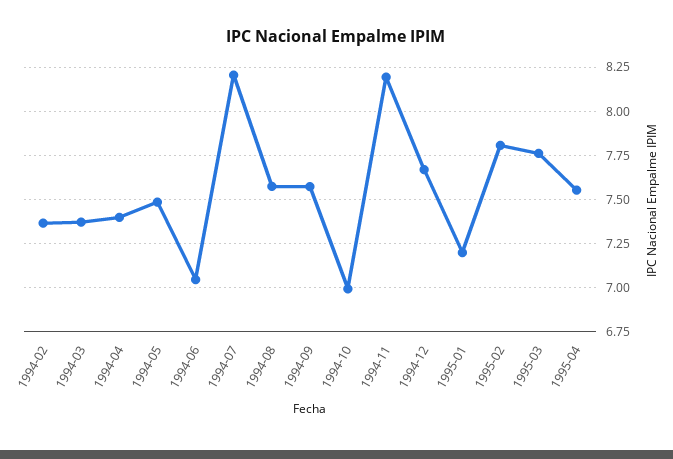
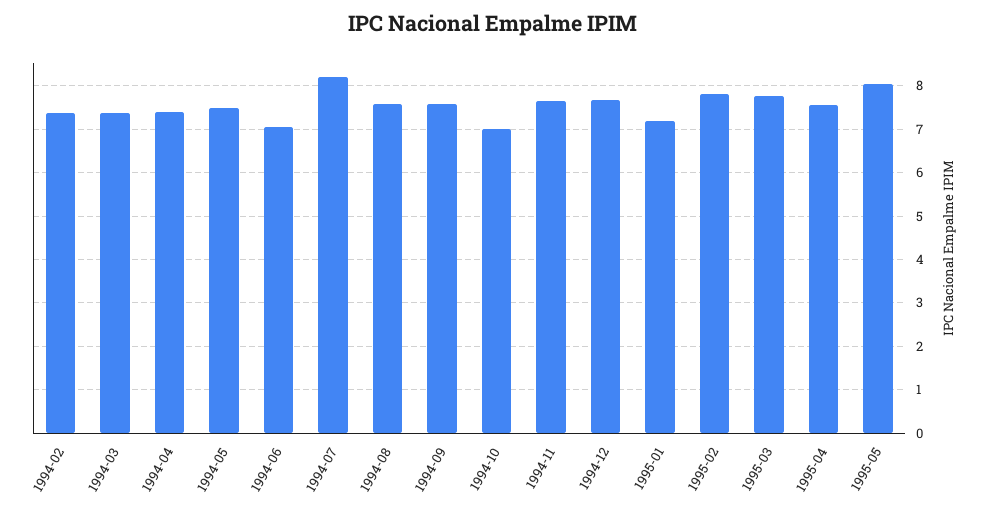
1994-11: 8.2 -> 7.6
1995-05: none -> 8

